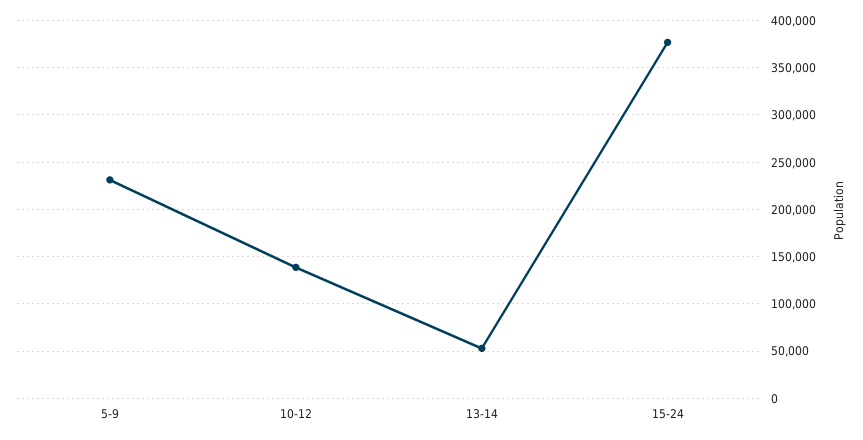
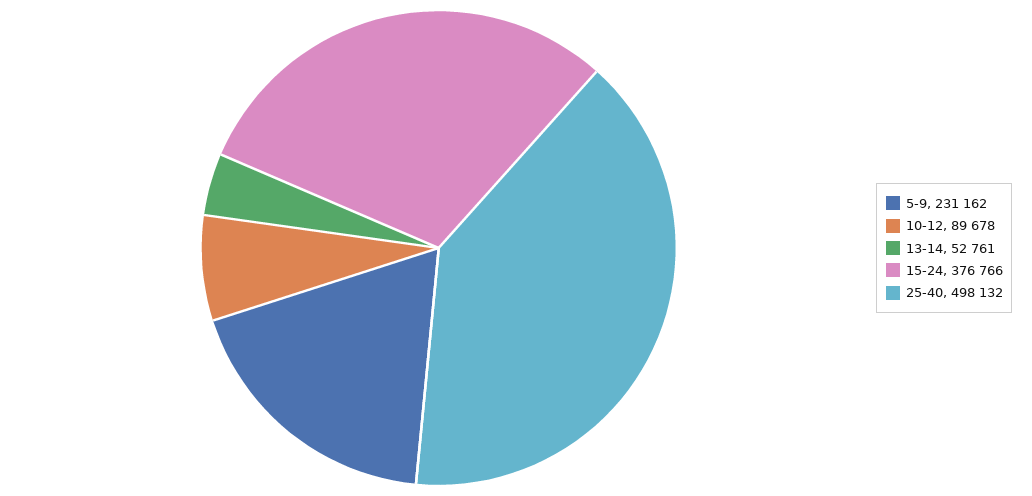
10-12: 140000 -> 89678
25-40: none -> 498132

